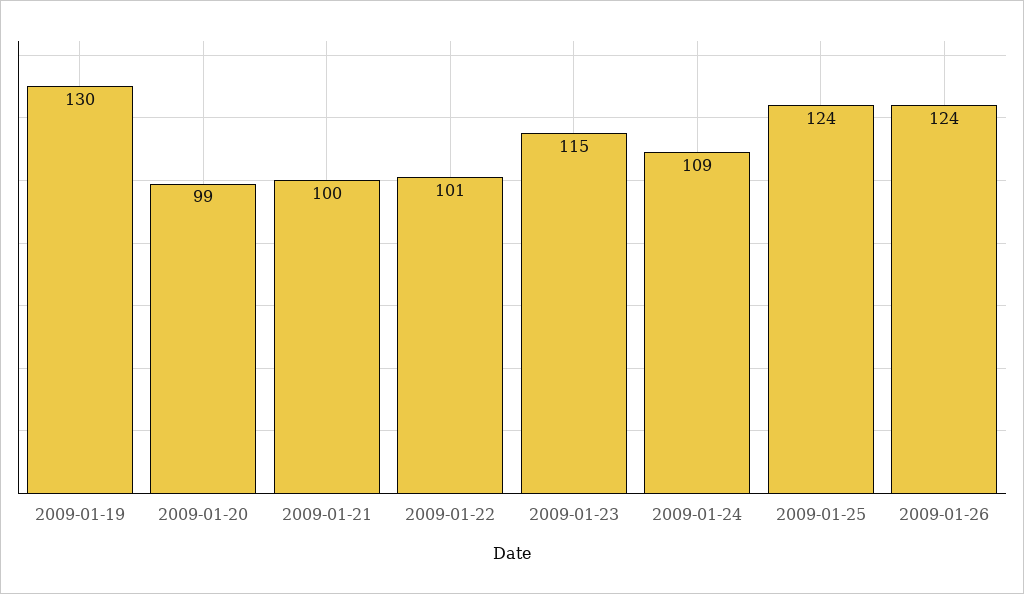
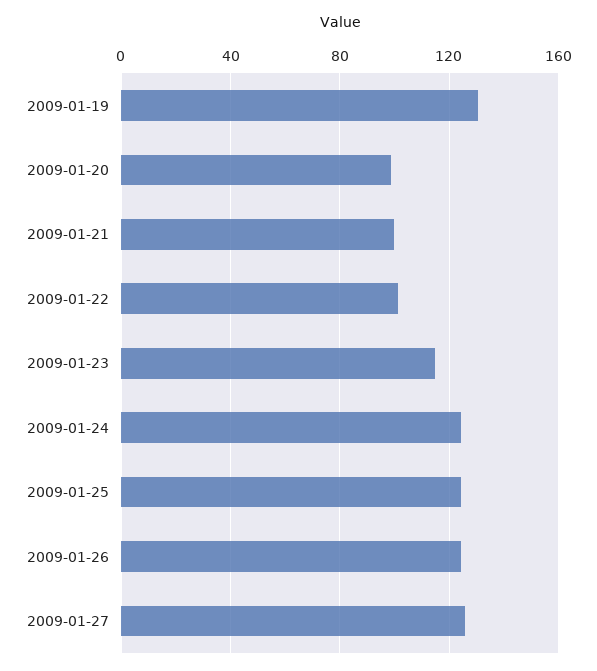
2009-01-24: 109 -> 125
2009-01-27: none -> 125

